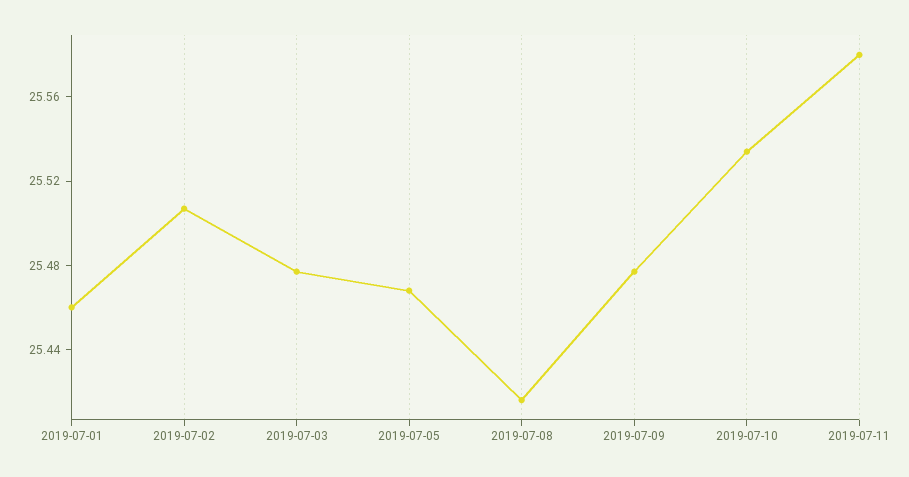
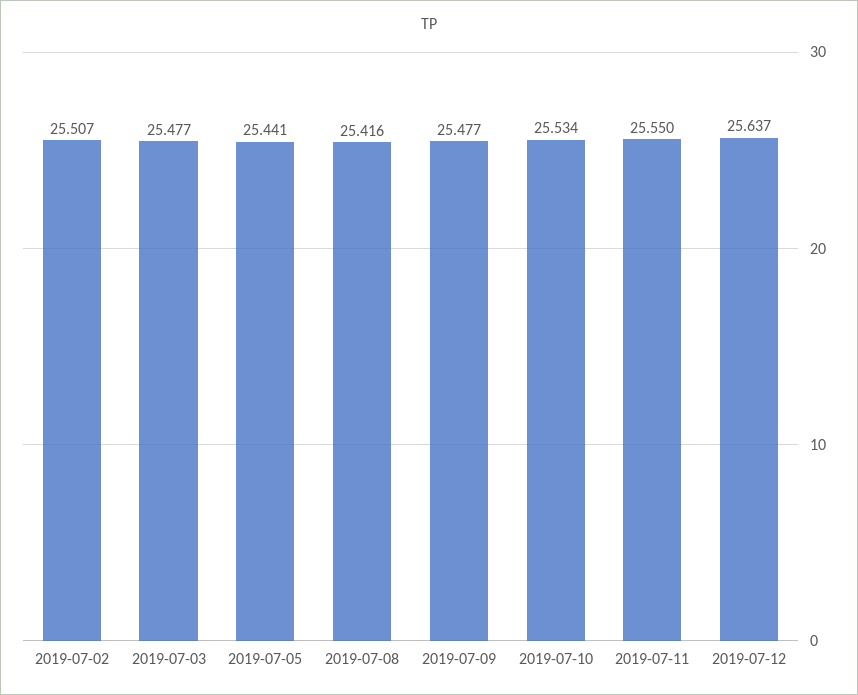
2019-07-01: 25.46 -> none
2019-07-05: 25.47 -> 25.441
2019-07-11: 25.58 -> 25.55
2019-07-12: none -> 25.637

